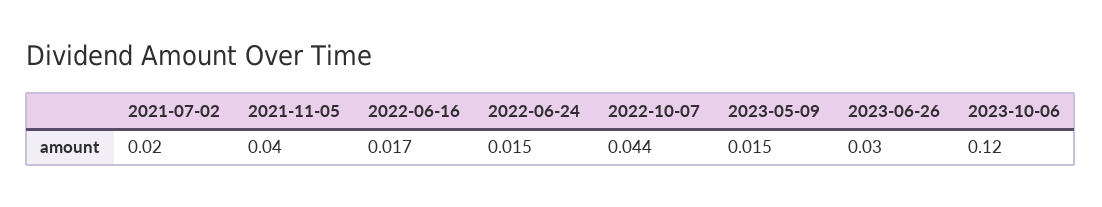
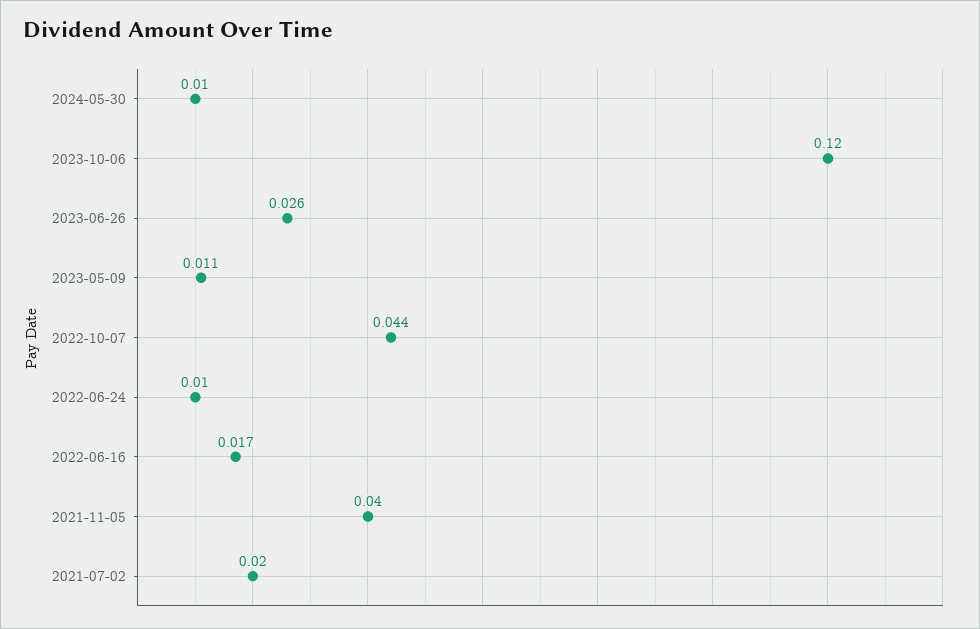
2022-06-24: 0.015 -> 0.01
2023-05-09: 0.015 -> 0.011
2023-06-26: 0.03 -> 0.026
2024-05-30: none -> 0.01

